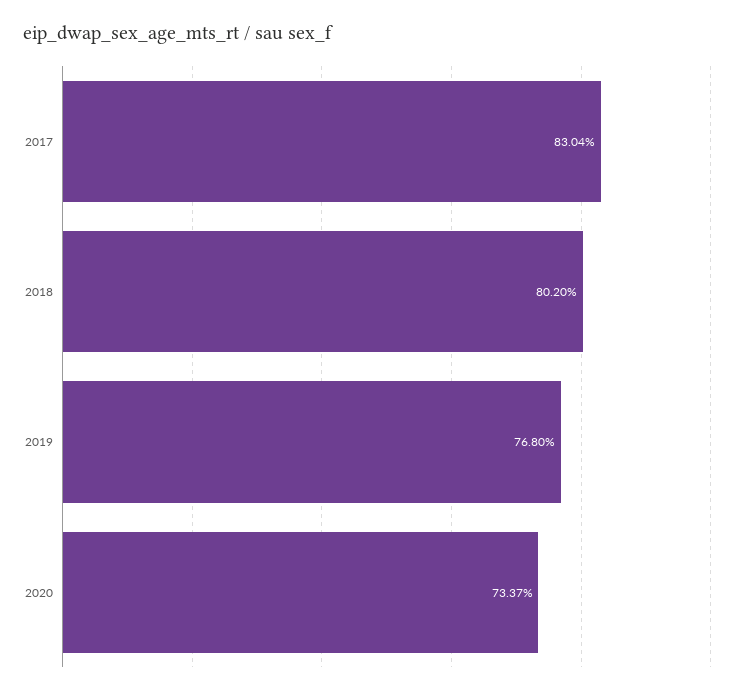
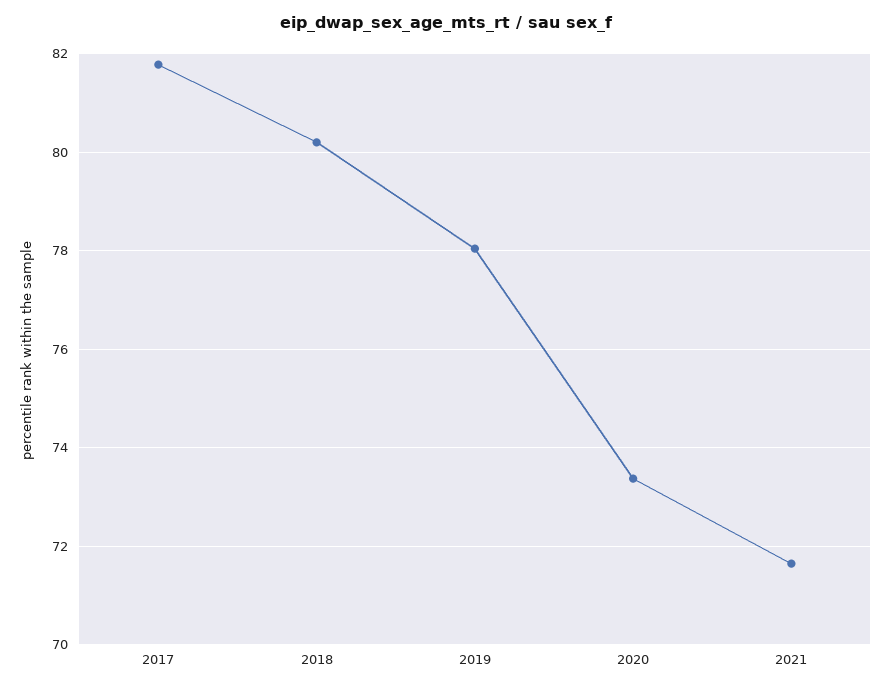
2017: 83.04 -> 81.8
2019: 76.8 -> 78
2021: none -> 71.6

